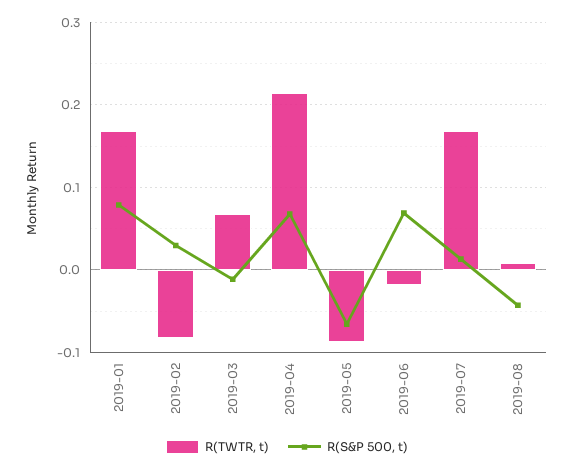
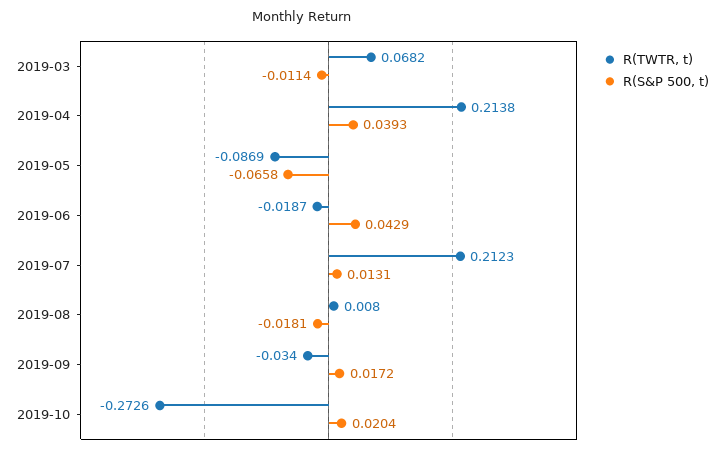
R(TWTR, t), 2019-01: 0.17 -> none
R(S&P 500, t), 2019-01: 0.08 -> none
R(TWTR, t), 2019-02: -0.08 -> none
R(S&P 500, t), 2019-02: 0.03 -> none
R(S&P 500, t), 2019-04: 0.07 -> 0.0393
R(S&P 500, t), 2019-06: 0.07 -> 0.0429
R(TWTR, t), 2019-07: 0.17 -> 0.2123
R(S&P 500, t), 2019-08: -0.04 -> -0.0181
R(TWTR, t), 2019-09: none -> -0.034
R(S&P 500, t), 2019-09: none -> 0.0172
R(TWTR, t), 2019-10: none -> -0.2726
R(S&P 500, t), 2019-10: none -> 0.0204

